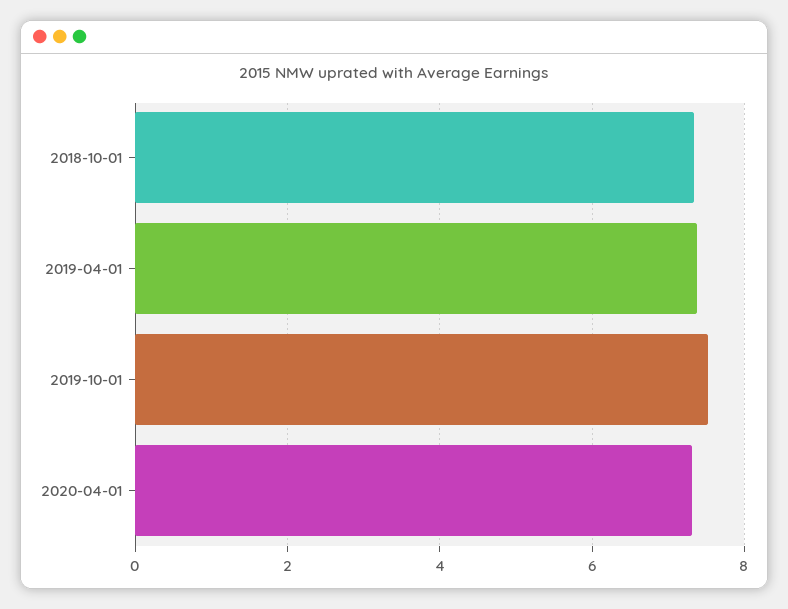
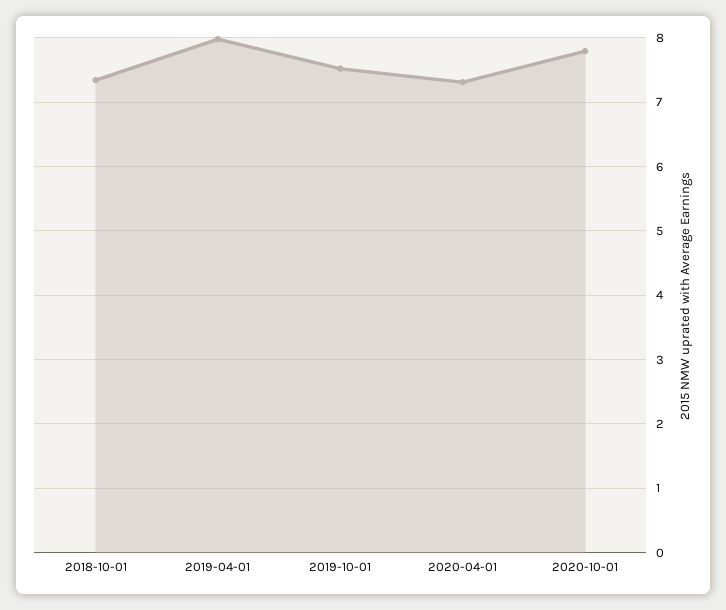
2019-04-01: 7.4 -> 8
2020-10-01: none -> 7.8

